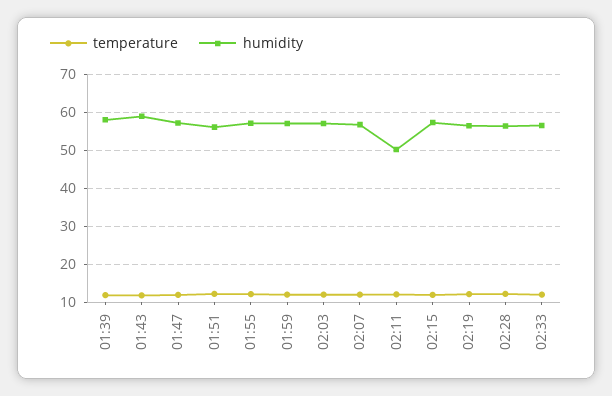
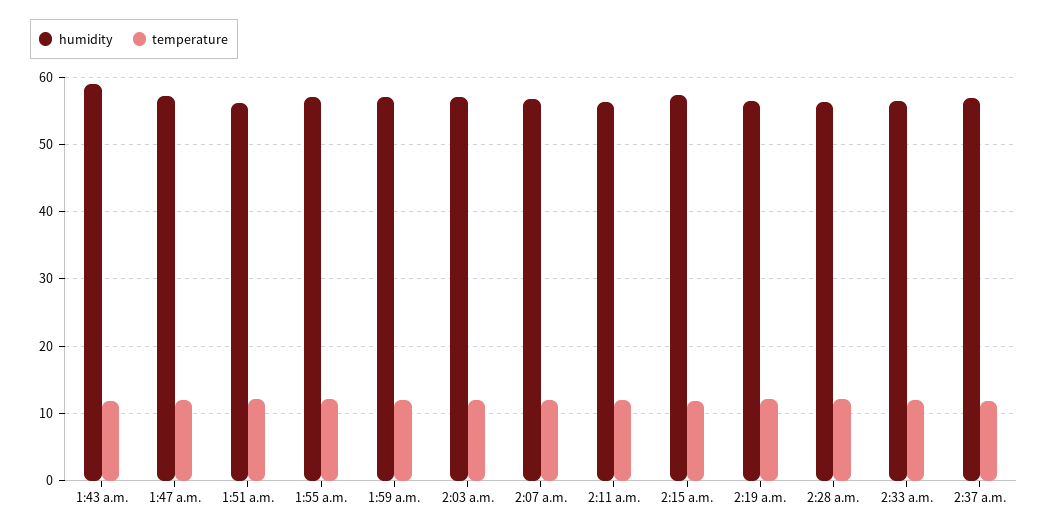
temperature, 01:39: 12 -> none
humidity, 01:39: 58 -> none
humidity, 02:11: 50 -> 56
humidity, 2:37 a.m.: none -> 57
temperature, 2:37 a.m.: none -> 12

